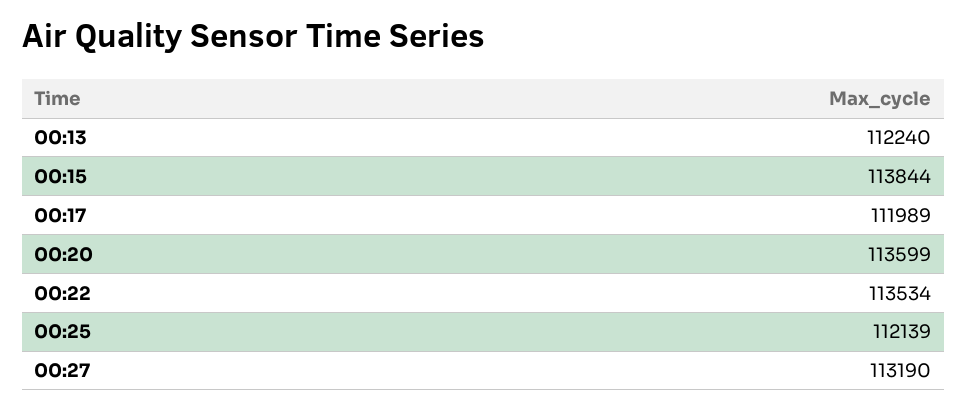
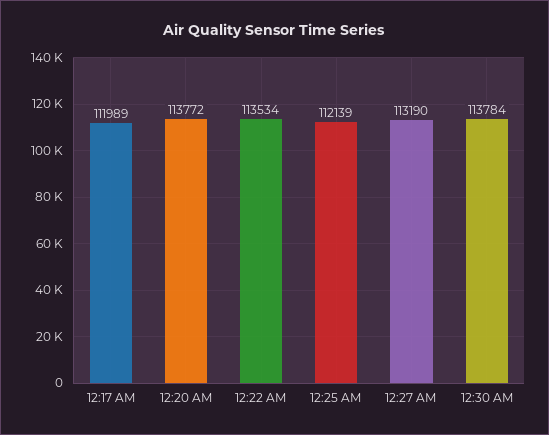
00:13: 112240 -> none
00:15: 113844 -> none
00:20: 113599 -> 113772
12:30 AM: none -> 113784

